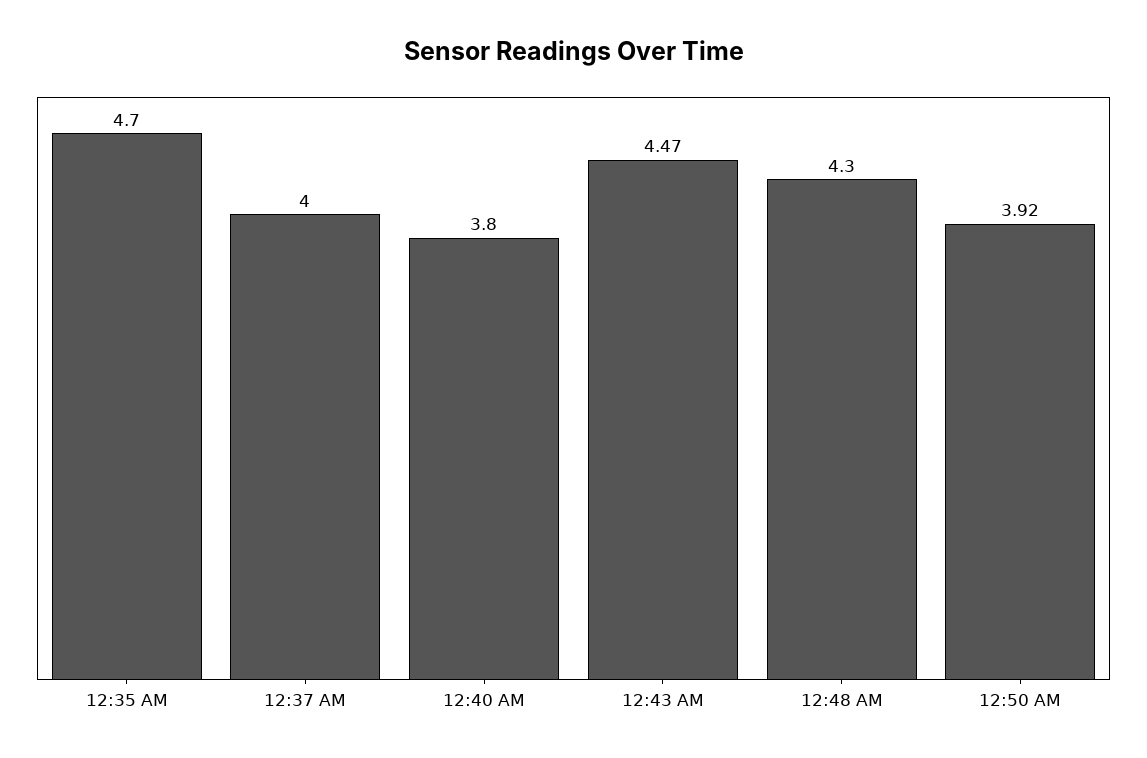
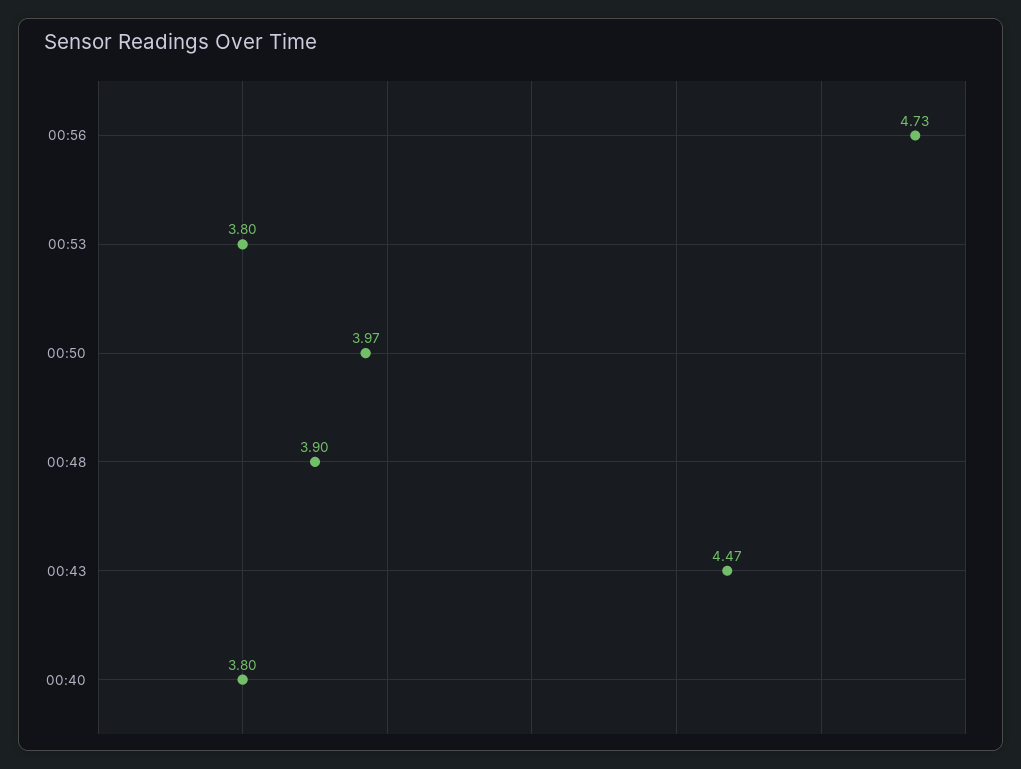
12:35 AM: 4.7 -> none
12:37 AM: 4 -> none
12:48 AM: 4.3 -> 3.9
12:50 AM: 3.92 -> 3.97
00:56: none -> 4.73
00:53: none -> 3.8

